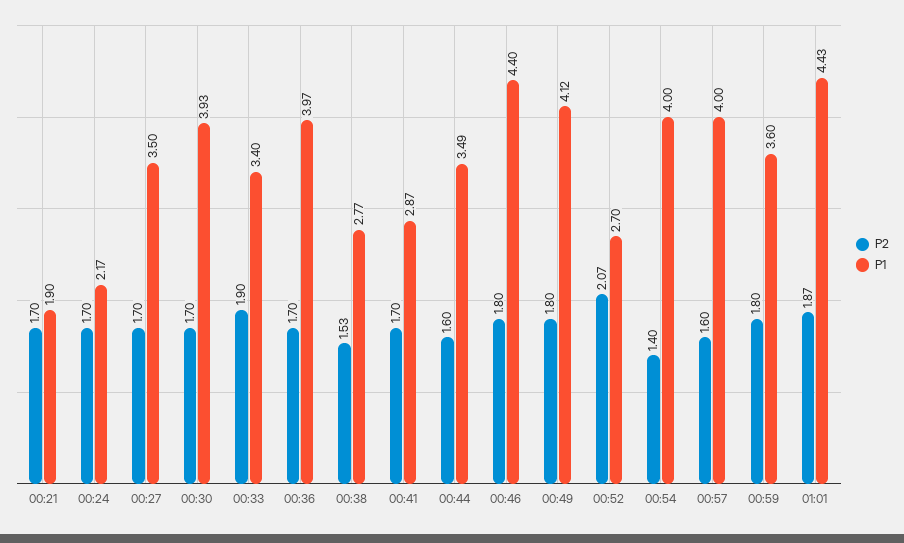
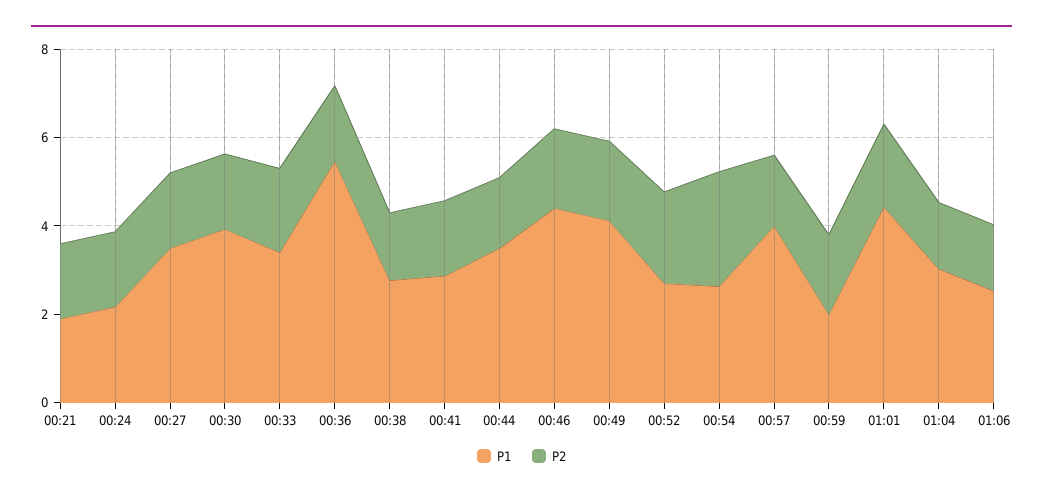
P1, 00:36: 3.97 -> 5.5
P2, 00:54: 1.4 -> 2.5
P1, 00:54: 4 -> 2.5
P1, 00:59: 3.6 -> 2
P1, 01:04: none -> 3
P2, 01:04: none -> 1.5
P1, 01:06: none -> 2.5
P2, 01:06: none -> 1.5

